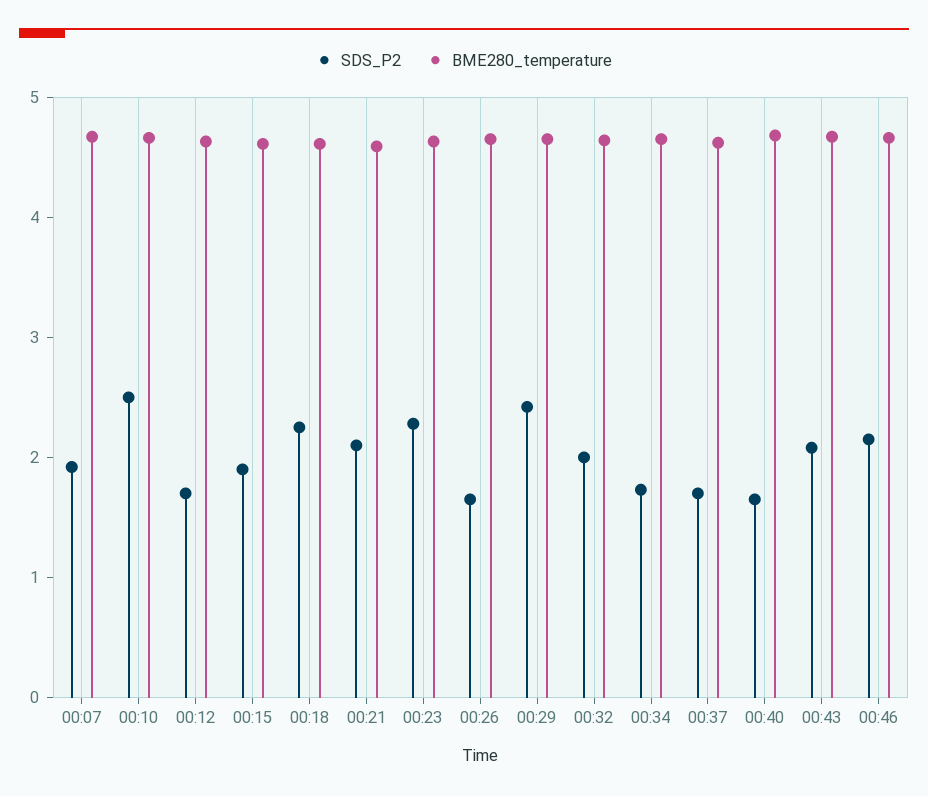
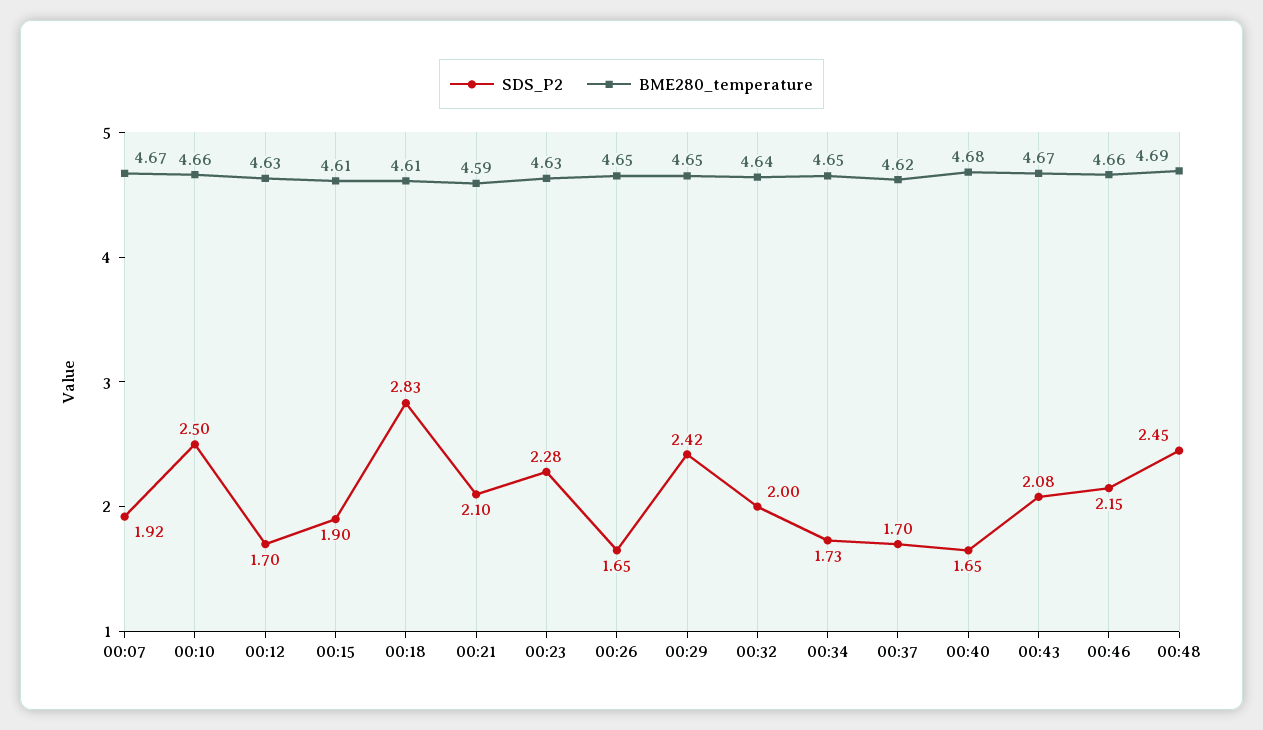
SDS_P2, 00:18: 2.2 -> 2.83
SDS_P2, 00:48: none -> 2.45
BME280_temperature, 00:48: none -> 4.69

